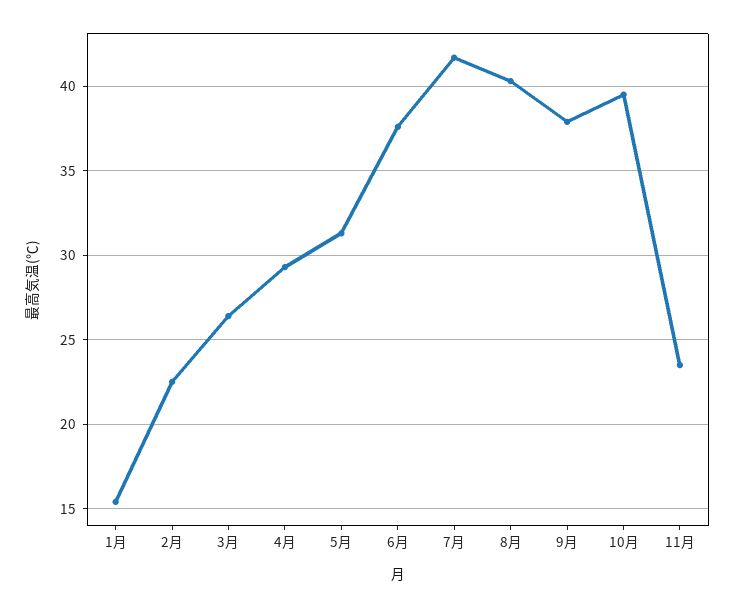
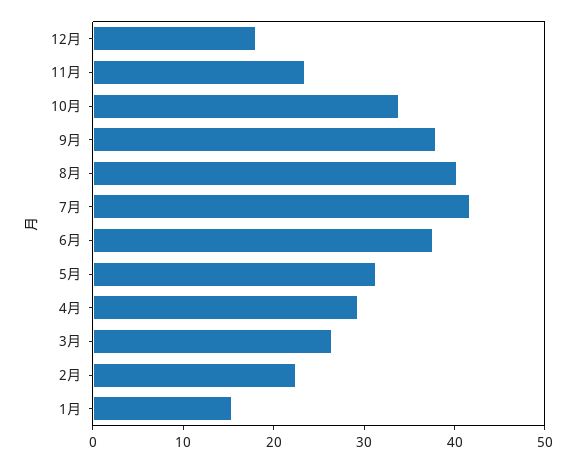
10月: 39.5 -> 34
12月: none -> 18

